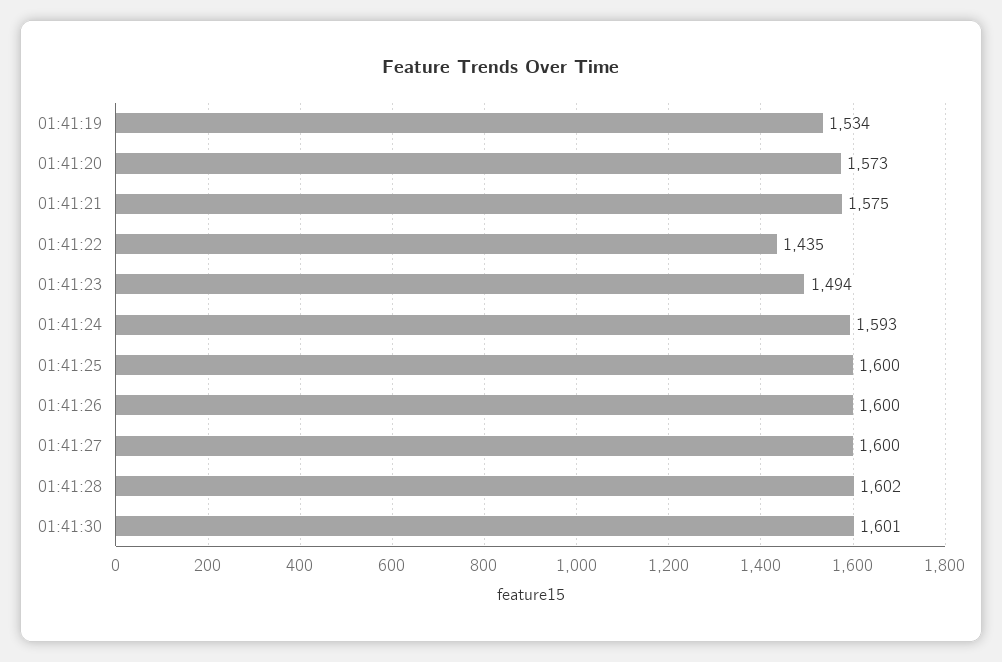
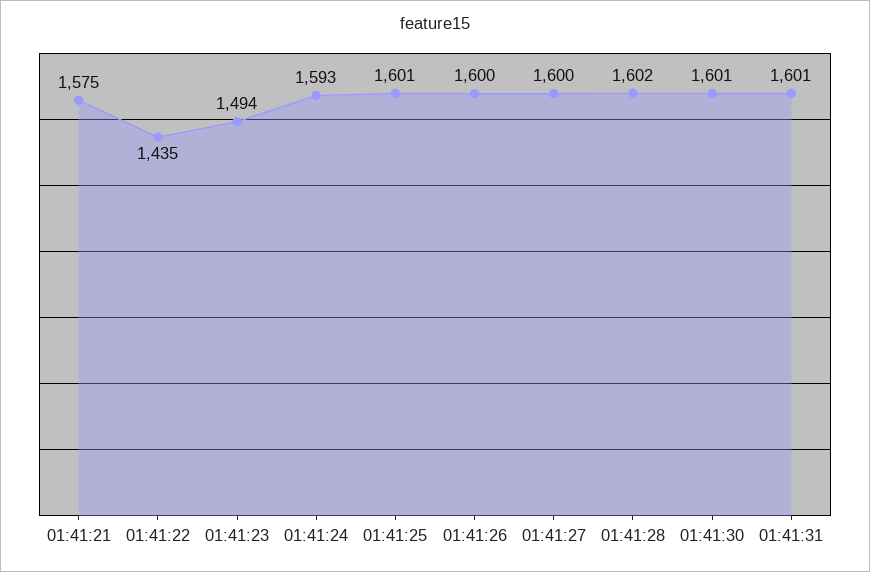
01:41:19: 1534 -> none
01:41:20: 1573 -> none
01:41:25: 1600 -> 1601
01:41:31: none -> 1601

